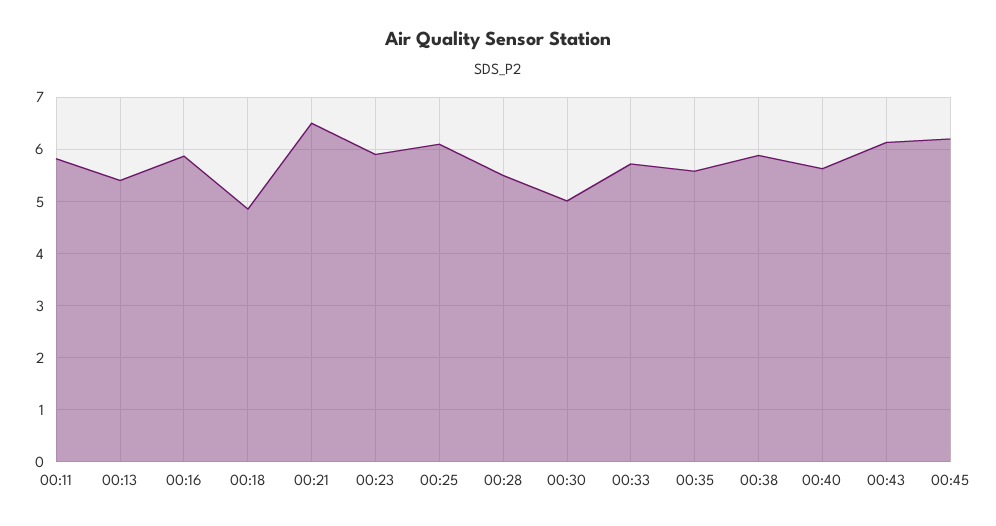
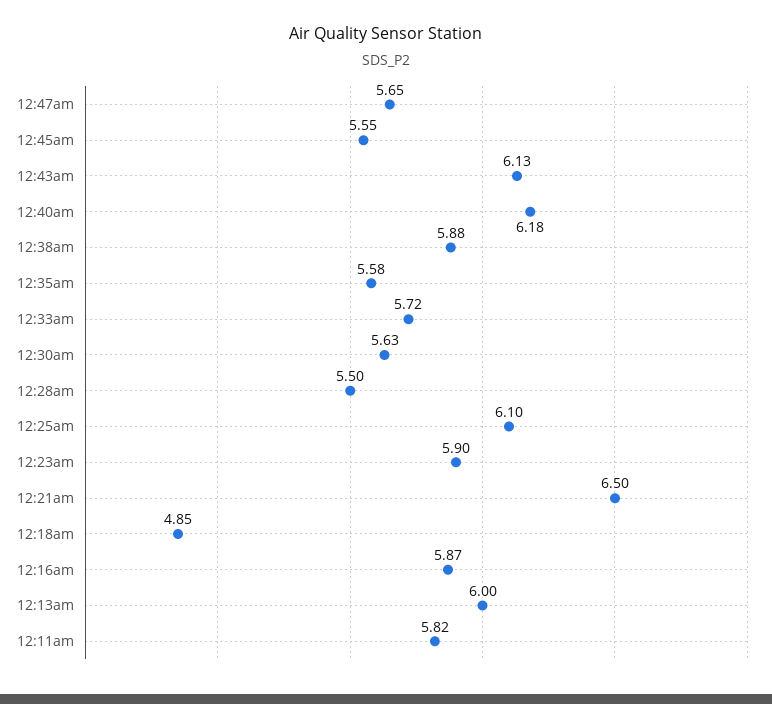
00:13: 5.4 -> 6
00:30: 5 -> 5.63
00:40: 5.6 -> 6.18
00:45: 6.2 -> 5.55
12:47am: none -> 5.65

